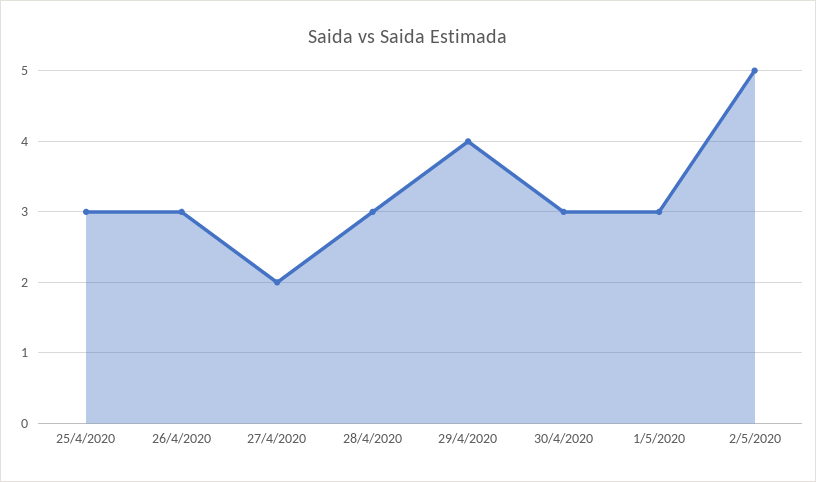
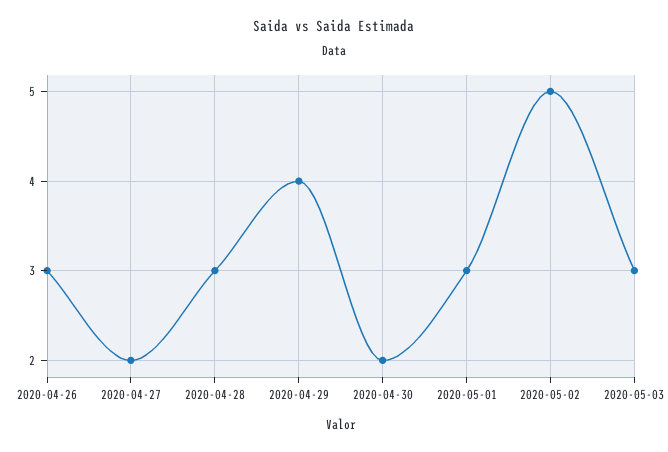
25/4/2020: 3 -> none
30/4/2020: 3 -> 2
2020-05-03: none -> 3

